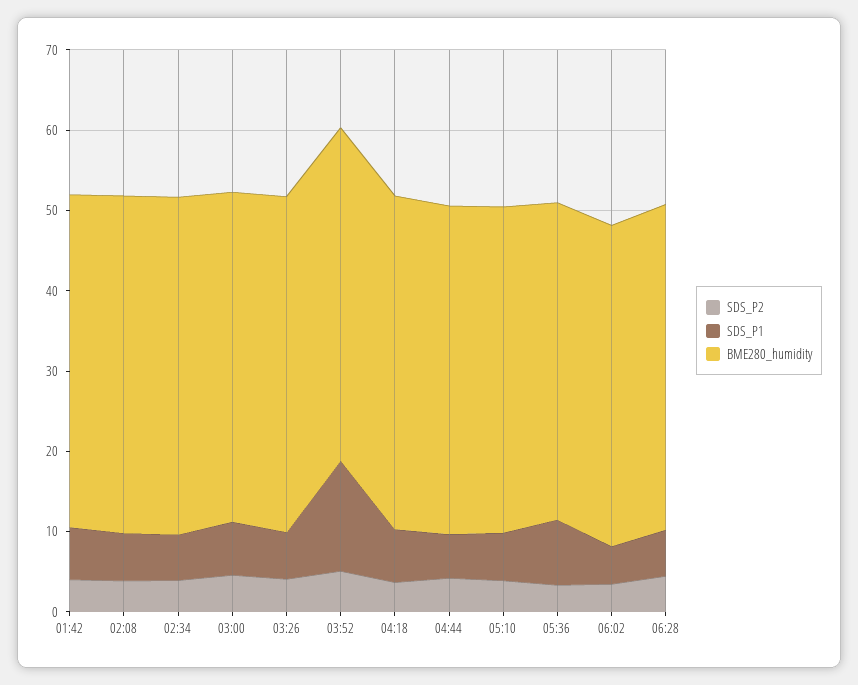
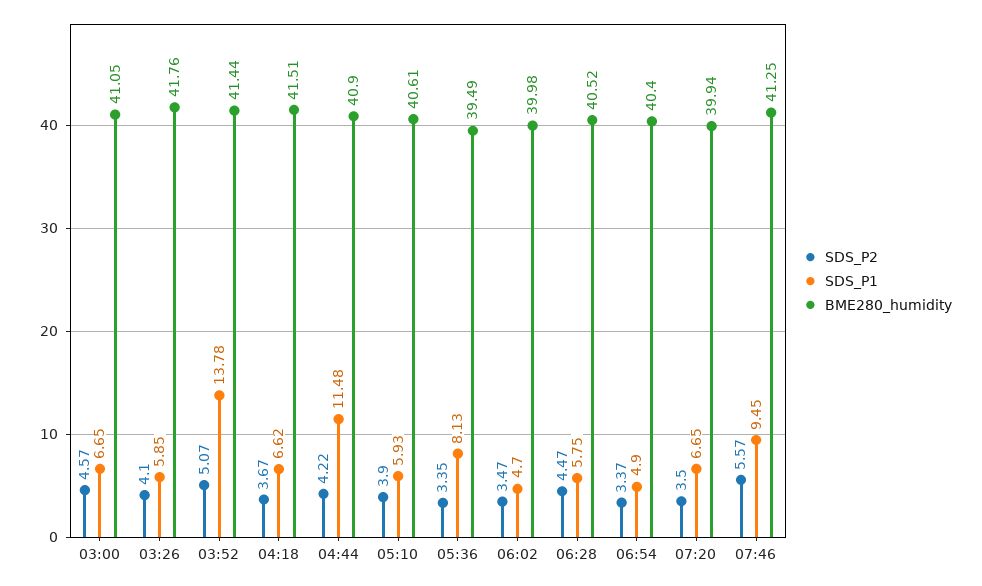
SDS_P2, 01:42: 4 -> none
SDS_P1, 01:42: 6 -> none
BME280_humidity, 01:42: 42 -> none
SDS_P2, 02:08: 4 -> none
SDS_P1, 02:08: 6 -> none
BME280_humidity, 02:08: 42 -> none
SDS_P2, 02:34: 4 -> none
SDS_P1, 02:34: 6 -> none
BME280_humidity, 02:34: 42 -> none
SDS_P1, 04:44: 6 -> 11.48
SDS_P2, 06:54: none -> 3.37
SDS_P1, 06:54: none -> 4.9
BME280_humidity, 06:54: none -> 40.4
SDS_P2, 07:20: none -> 3.5
SDS_P1, 07:20: none -> 6.65
BME280_humidity, 07:20: none -> 39.94
SDS_P2, 07:46: none -> 5.57
SDS_P1, 07:46: none -> 9.45
BME280_humidity, 07:46: none -> 41.25

